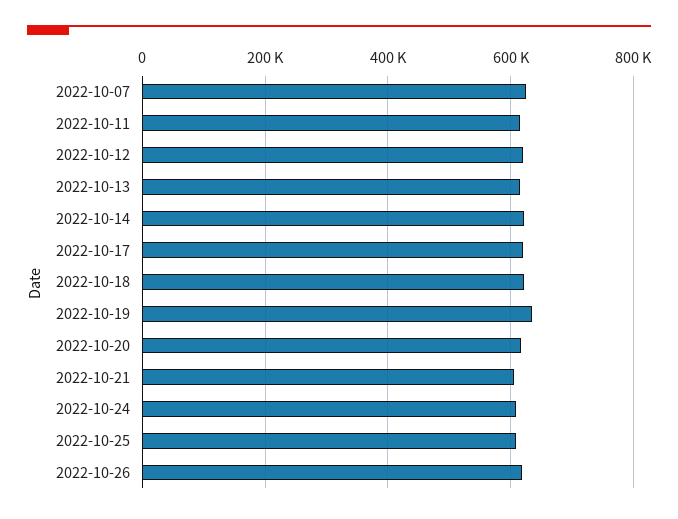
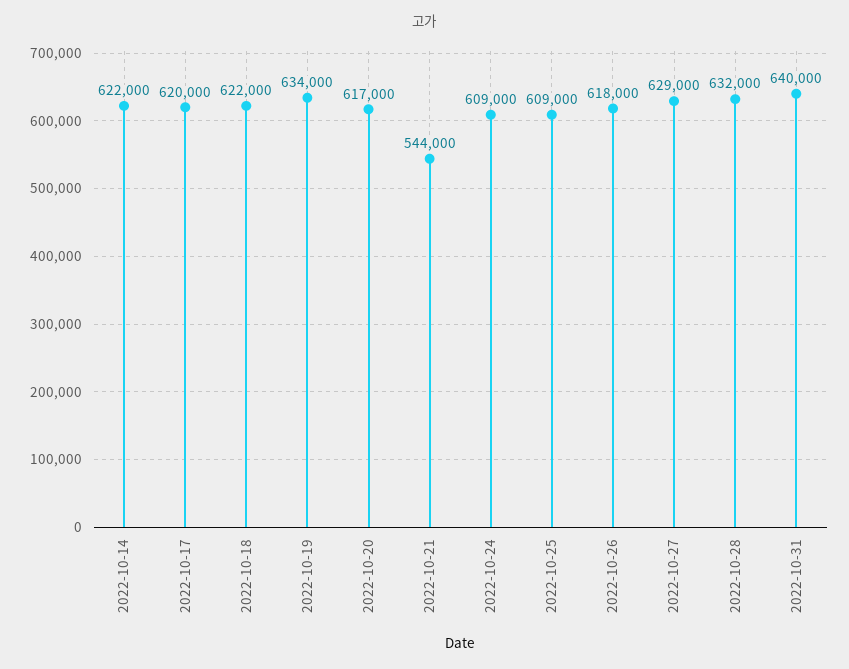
2022-10-07: 620000 -> none
2022-10-11: 620000 -> none
2022-10-12: 620000 -> none
2022-10-13: 620000 -> none
2022-10-21: 600000 -> 544000
2022-10-27: none -> 629000
2022-10-28: none -> 632000
2022-10-31: none -> 640000

